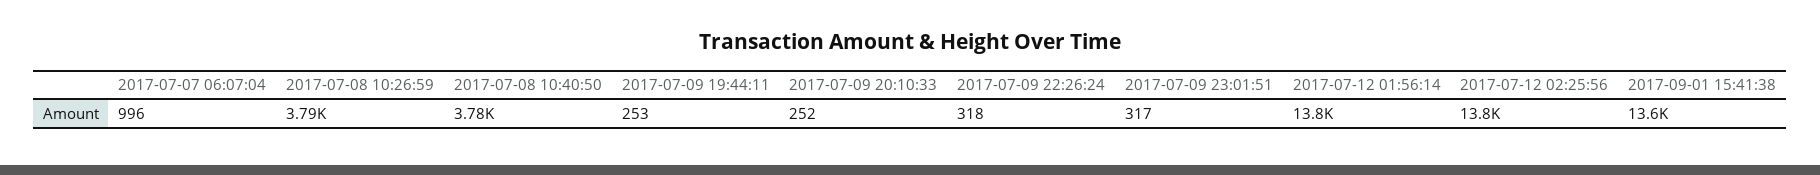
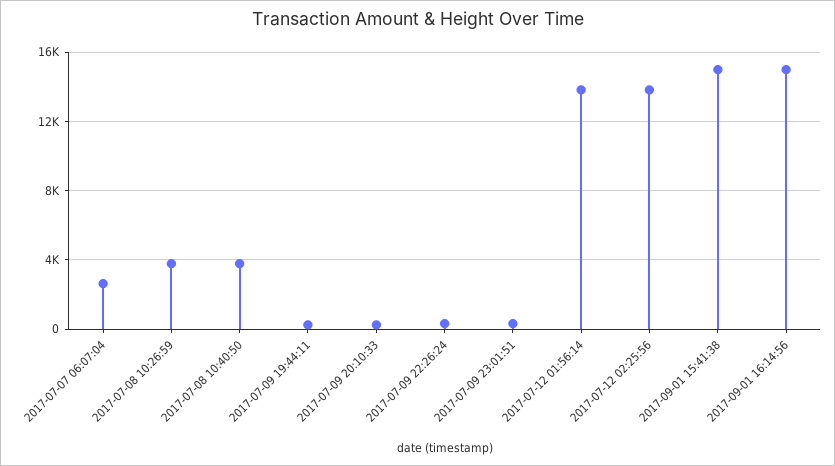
2017-07-07 06:07:04: 996 -> 2500
2017-09-01 15:41:38: 13600 -> 15000
2017-09-01 16:14:56: none -> 15000

